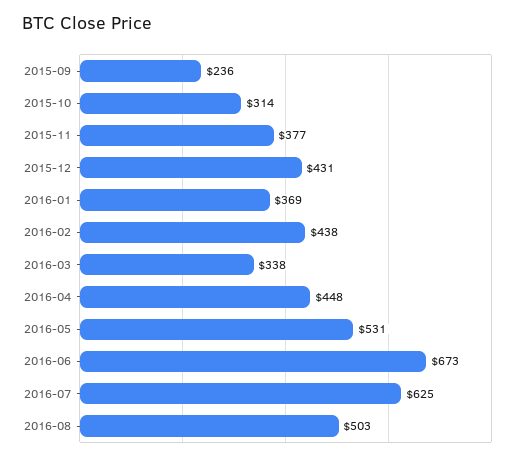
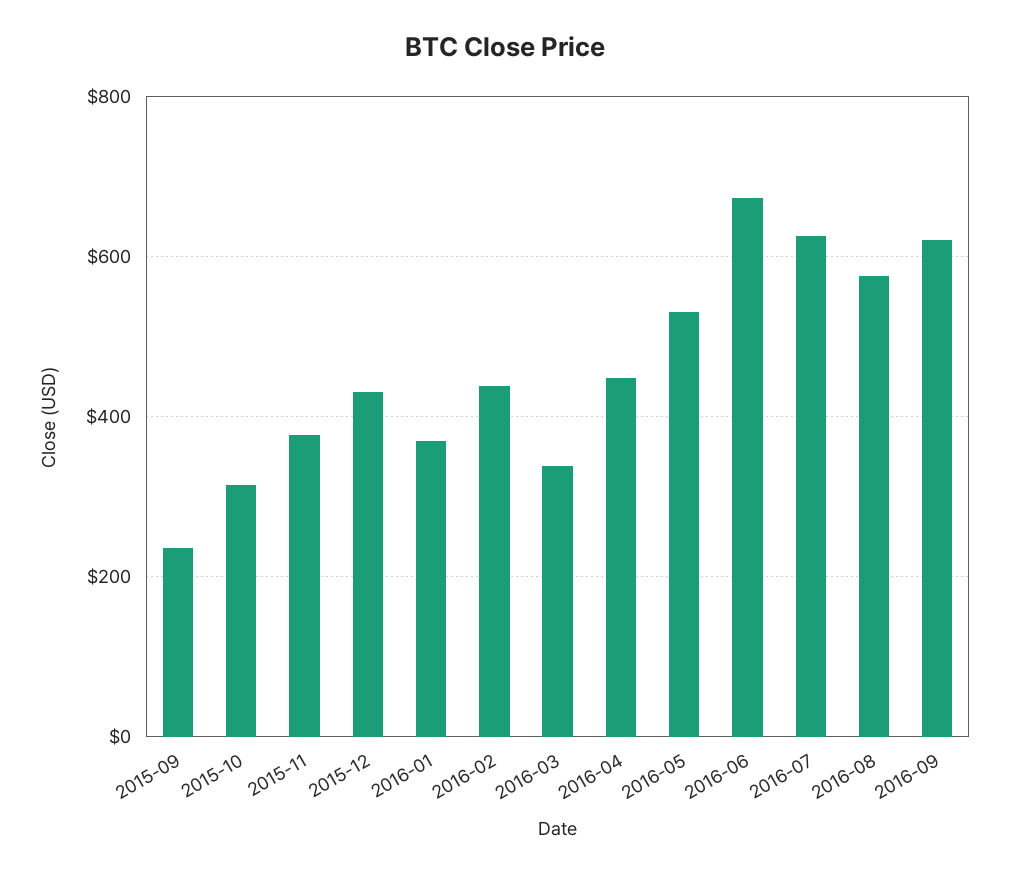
2016-08: 503 -> 580
2016-09: none -> 620

